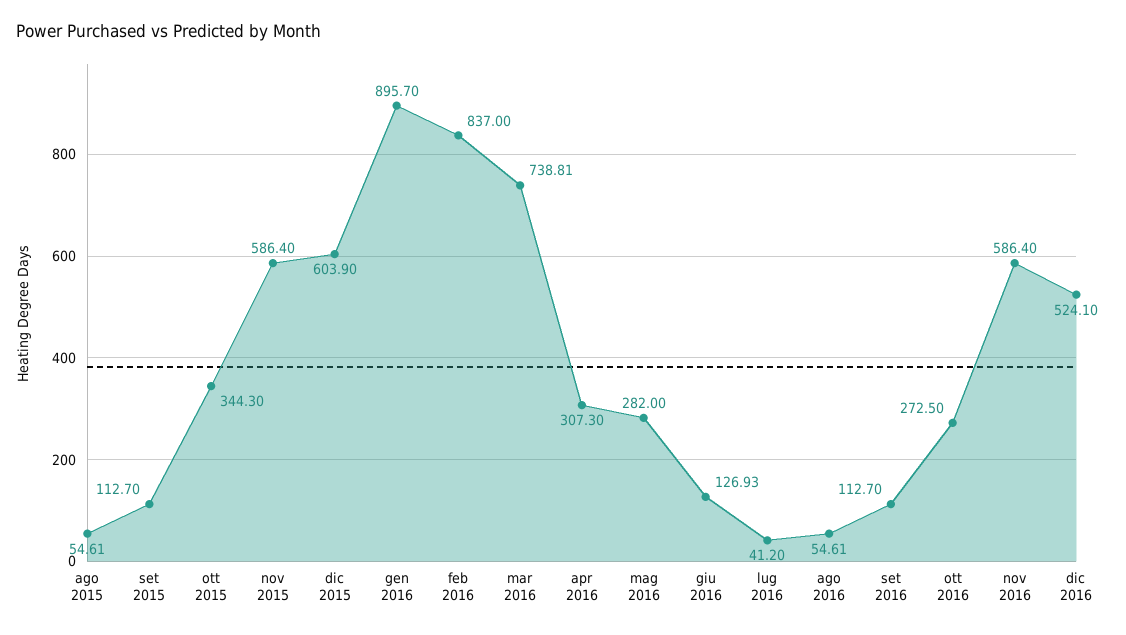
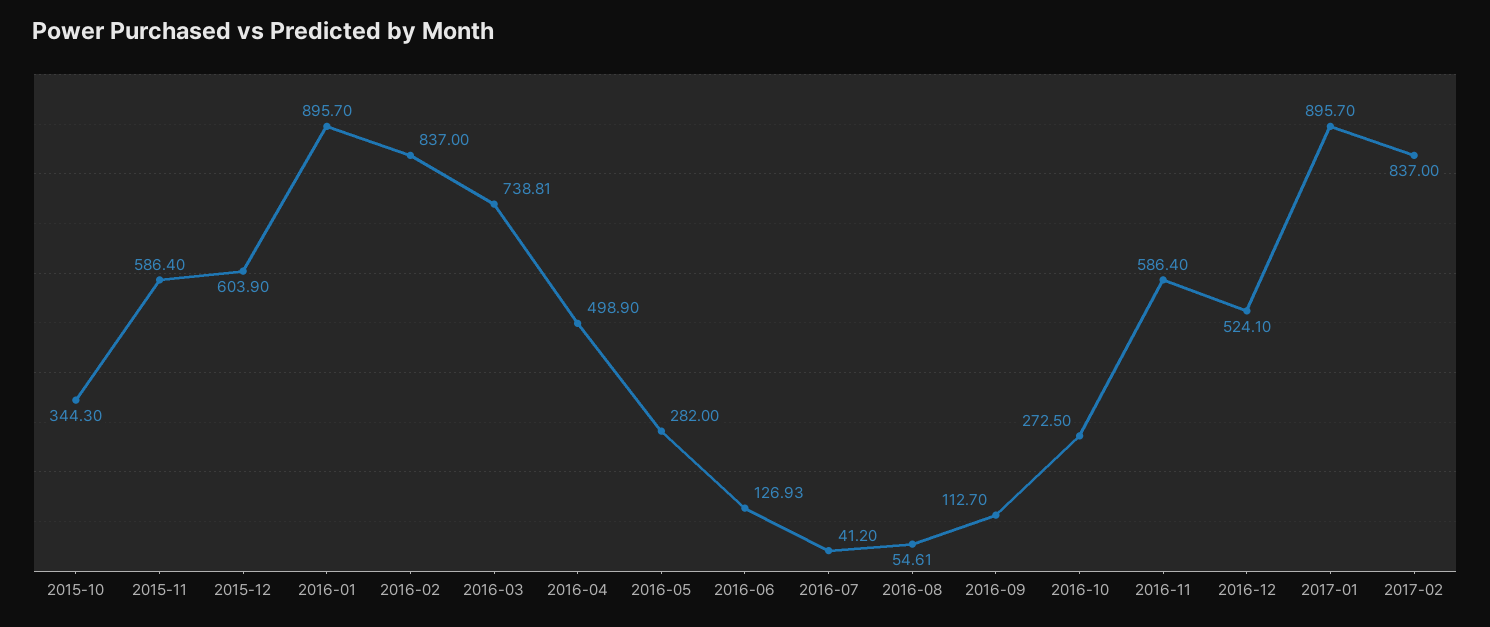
ago 2015: 54.61 -> none
set 2015: 112.7 -> none
apr 2016: 307.3 -> 498.9
2017-01: none -> 895.7
2017-02: none -> 837

